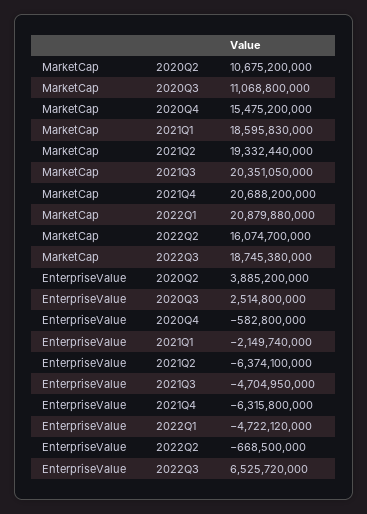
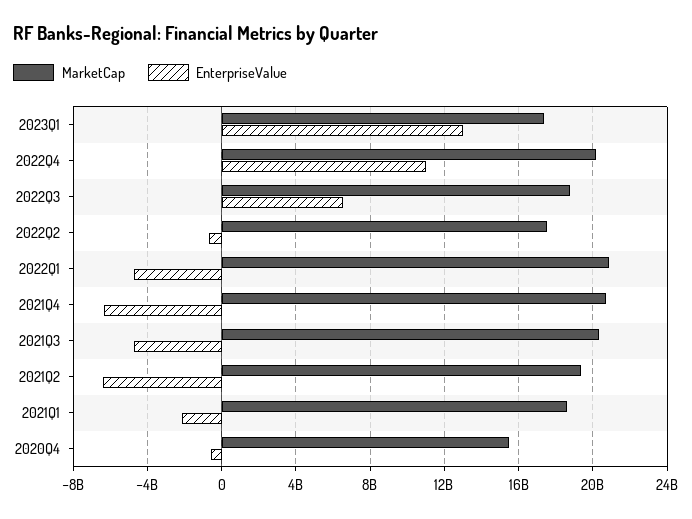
MarketCap, 2020Q2: 10675200000 -> none
MarketCap, 2020Q3: 11068800000 -> none
MarketCap, 2022Q2: 16074700000 -> 17500000000
EnterpriseValue, 2020Q2: 3885200000 -> none
EnterpriseValue, 2020Q3: 2514800000 -> none
MarketCap, 2023Q1: none -> 17500000000
EnterpriseValue, 2023Q1: none -> 13000000000
MarketCap, 2022Q4: none -> 20000000000
EnterpriseValue, 2022Q4: none -> 11000000000

